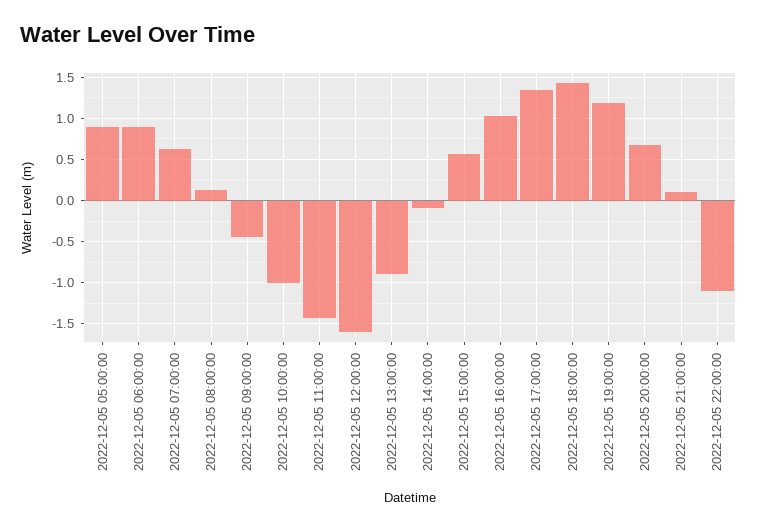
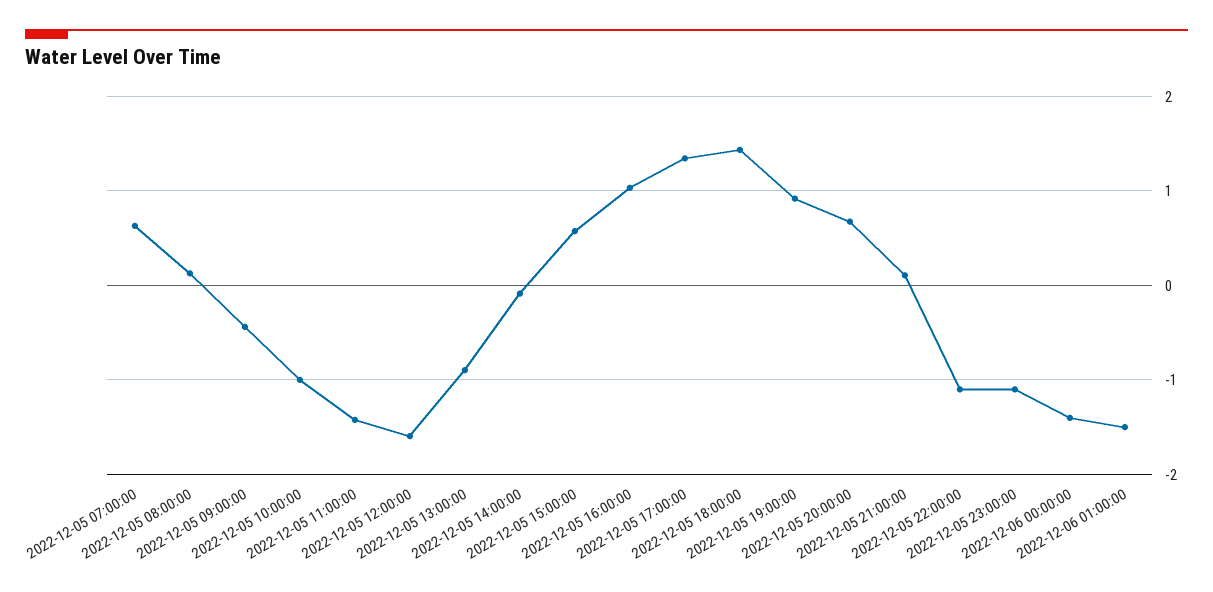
2022-12-05 05:00:00: 0.9 -> none
2022-12-05 06:00:00: 0.9 -> none
2022-12-05 19:00:00: 1.2 -> 0.9
2022-12-05 23:00:00: none -> -1.1
2022-12-06 00:00:00: none -> -1.4
2022-12-06 01:00:00: none -> -1.5

